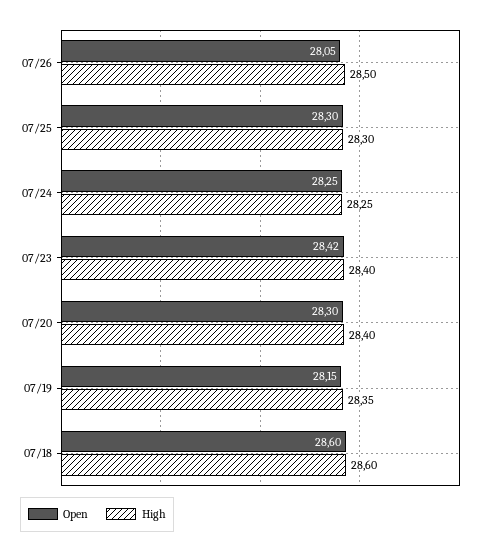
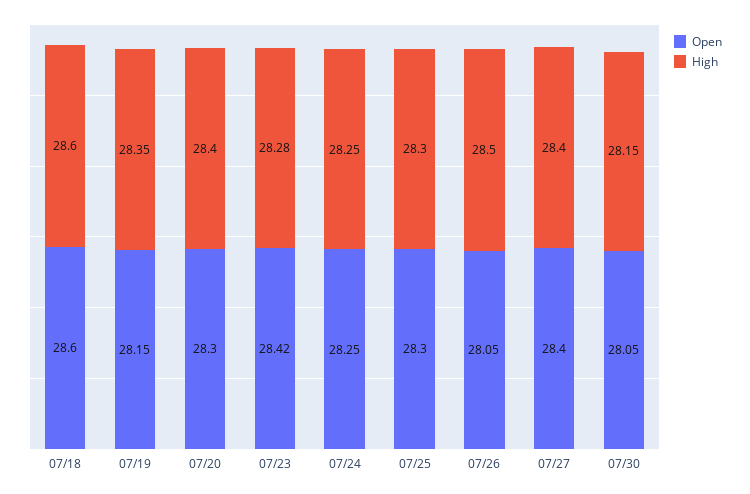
High, 07/23: 28.4 -> 28.28
Open, 07/27: none -> 28.4
High, 07/27: none -> 28.4
Open, 07/30: none -> 28.05
High, 07/30: none -> 28.15

